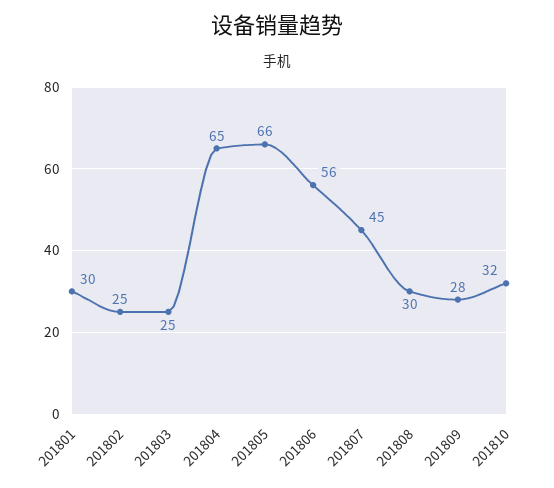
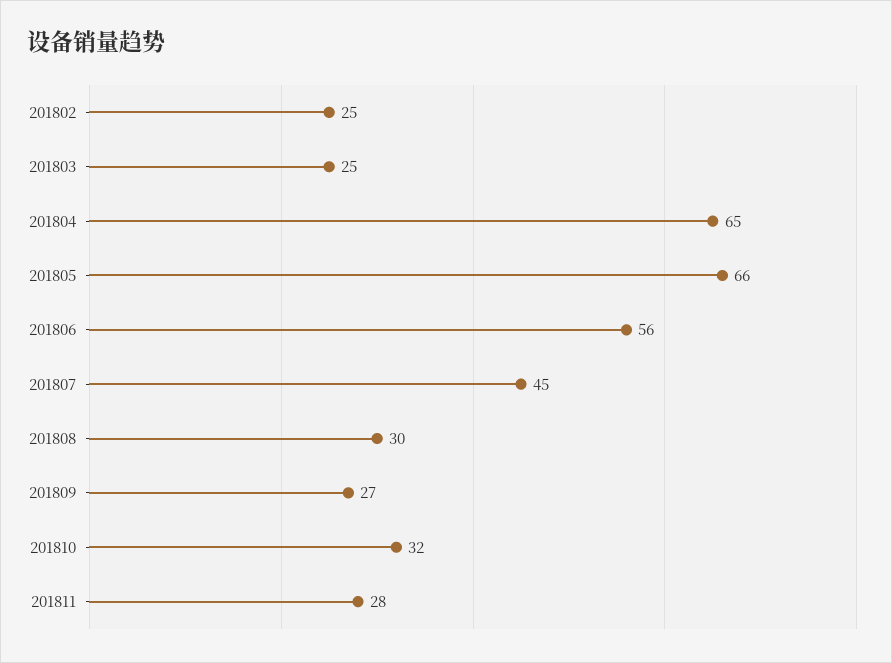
201801: 30 -> none
201809: 28 -> 27
201811: none -> 28

